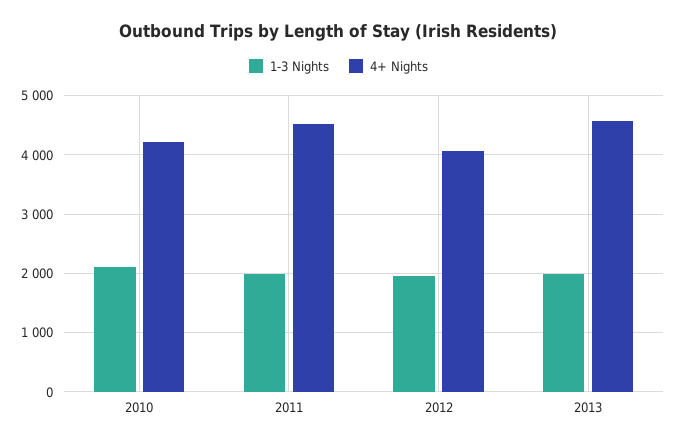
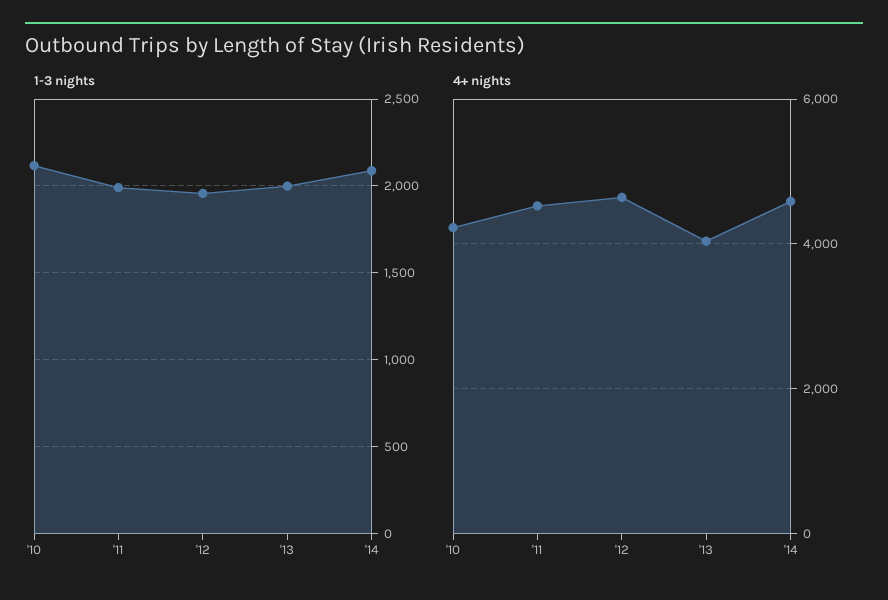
4+ Nights, 2012: 4000 -> 4600
4+ Nights, 2013: 4600 -> 4000
1-3 Nights, '14: none -> 2100
4+ Nights, '14: none -> 4600

